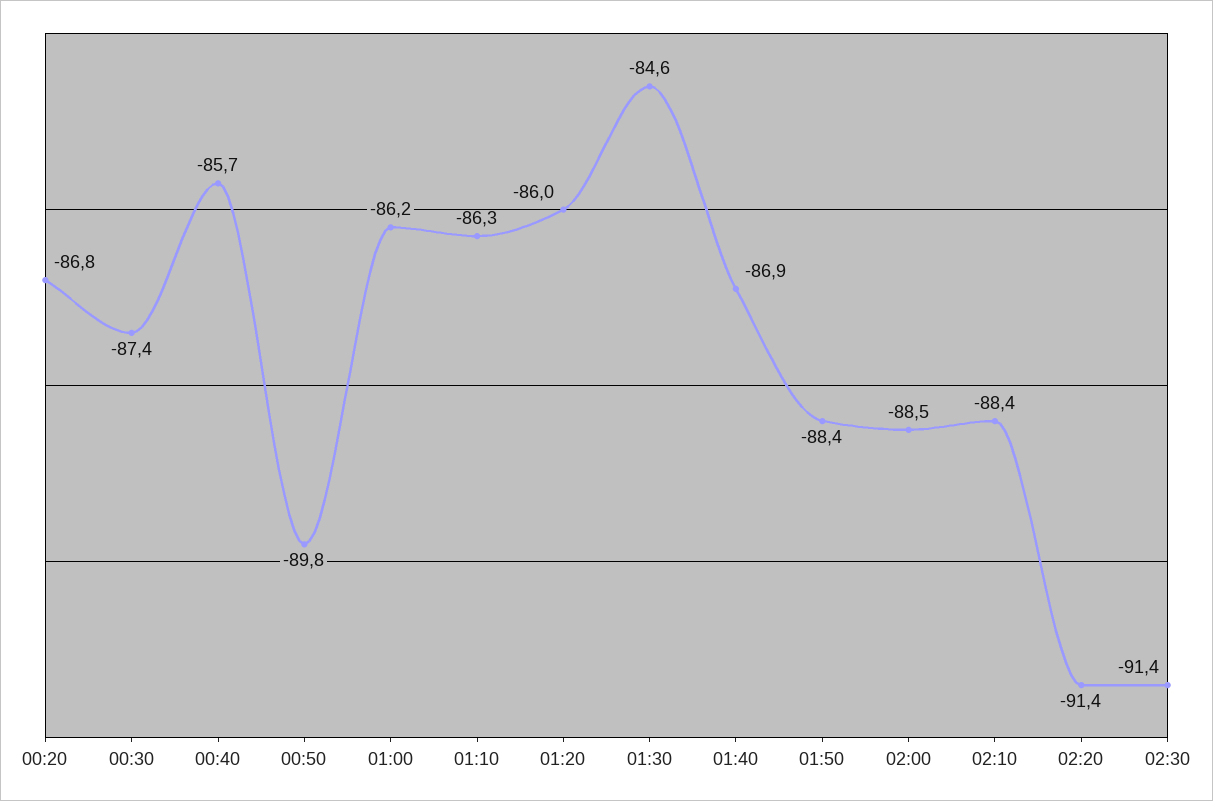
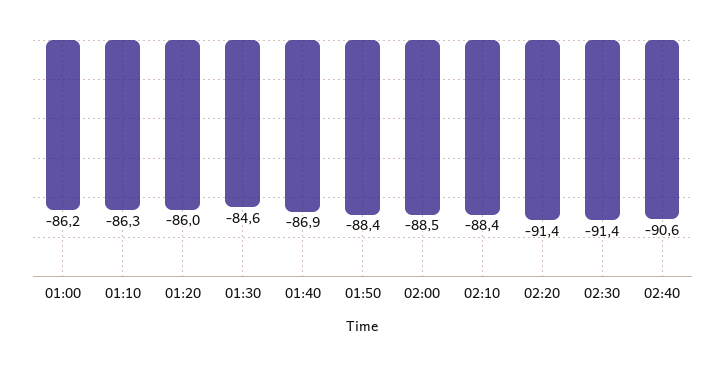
00:20: -86.8 -> none
00:30: -87.4 -> none
00:40: -85.7 -> none
00:50: -89.8 -> none
02:40: none -> -90.6

